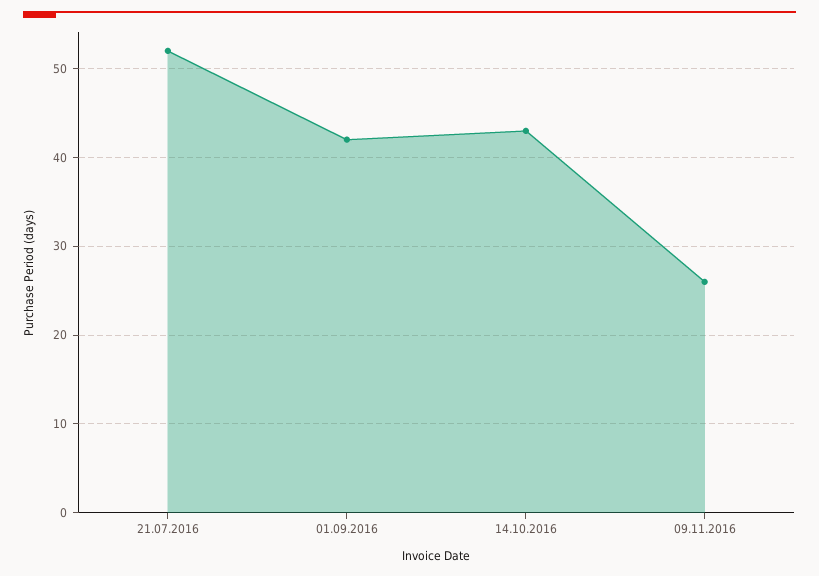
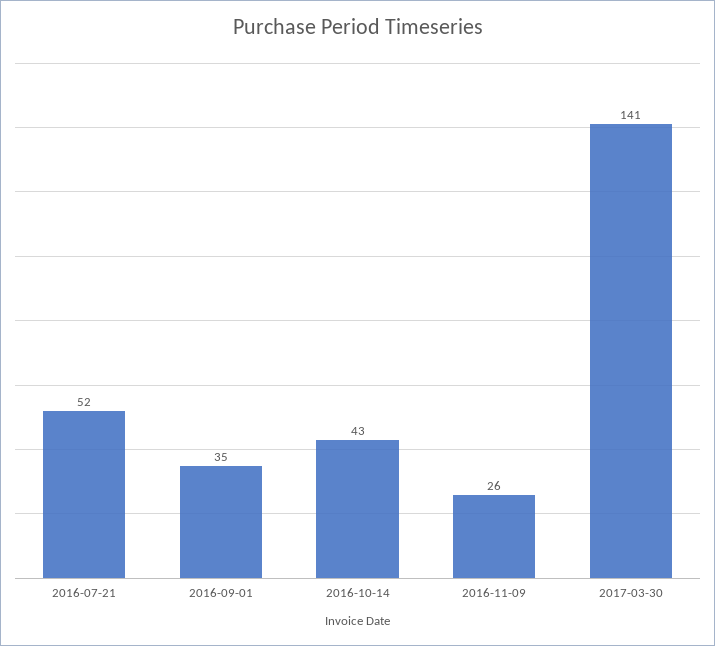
01.09.2016: 42 -> 35
2017-03-30: none -> 141

